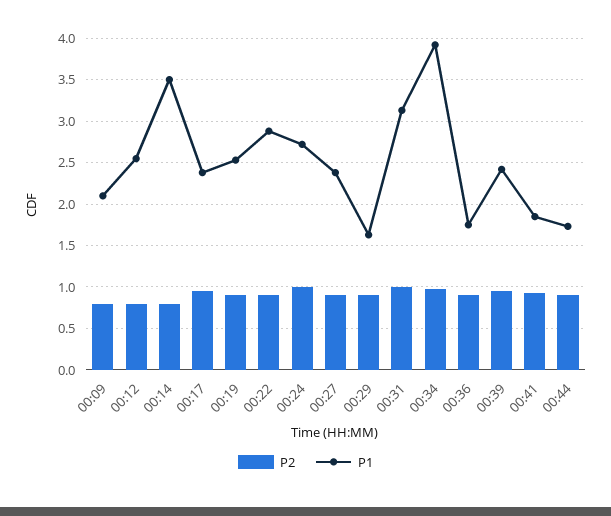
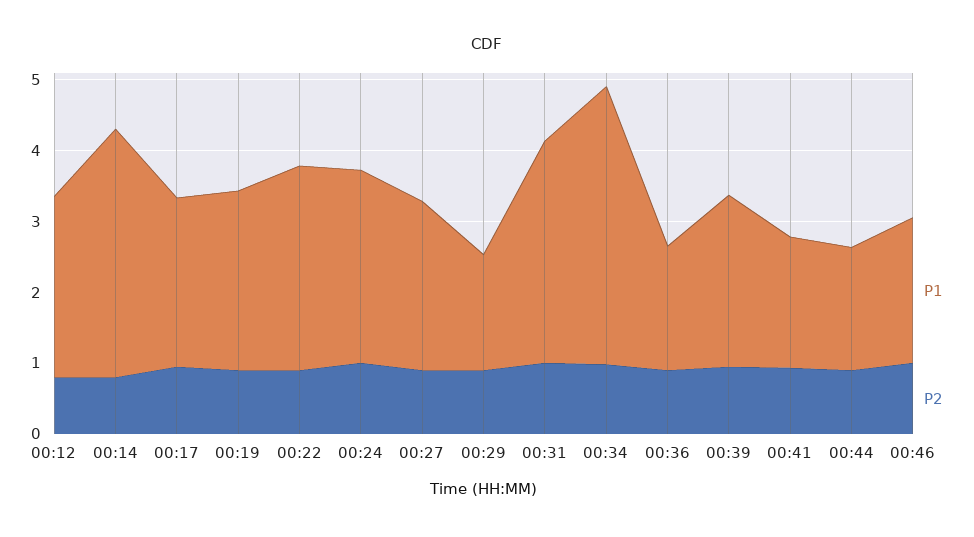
P2, 00:09: 0.8 -> none
P1, 00:09: 2.1 -> none
P1, 00:46: none -> 2
P2, 00:46: none -> 1

